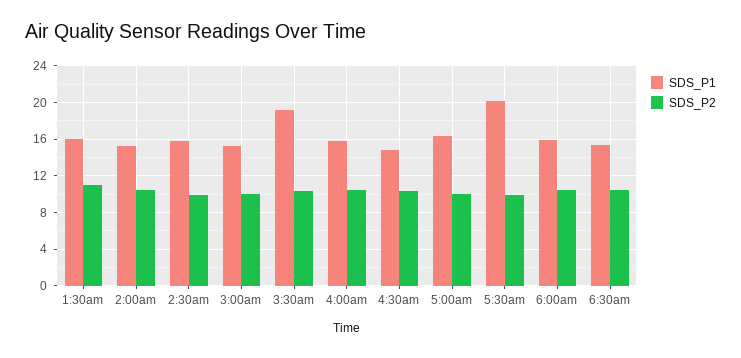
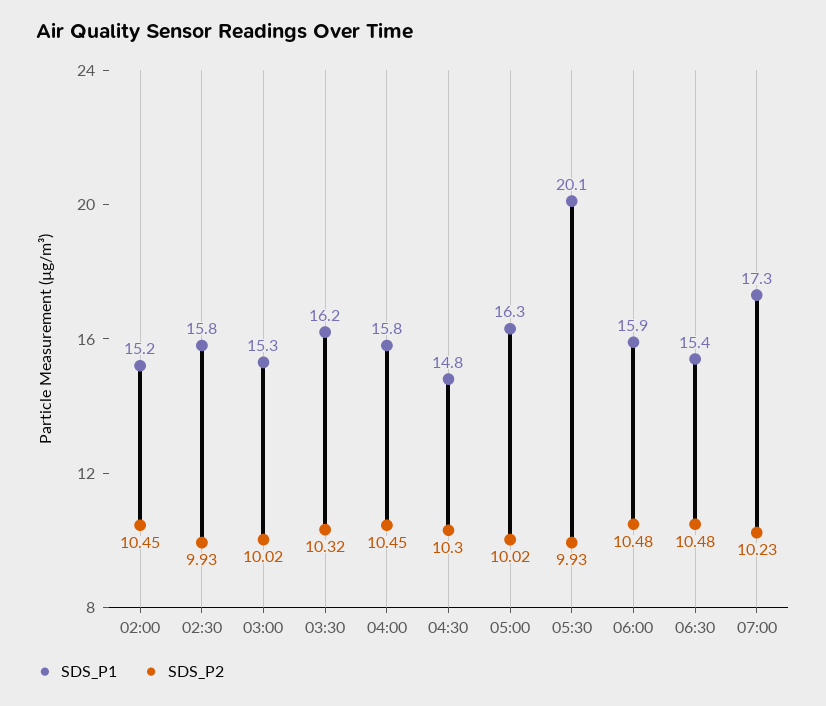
SDS_P1, 1:30am: 16 -> none
SDS_P2, 1:30am: 11 -> none
SDS_P1, 3:30am: 19 -> 16.2
SDS_P1, 07:00: none -> 17.3
SDS_P2, 07:00: none -> 10.23

